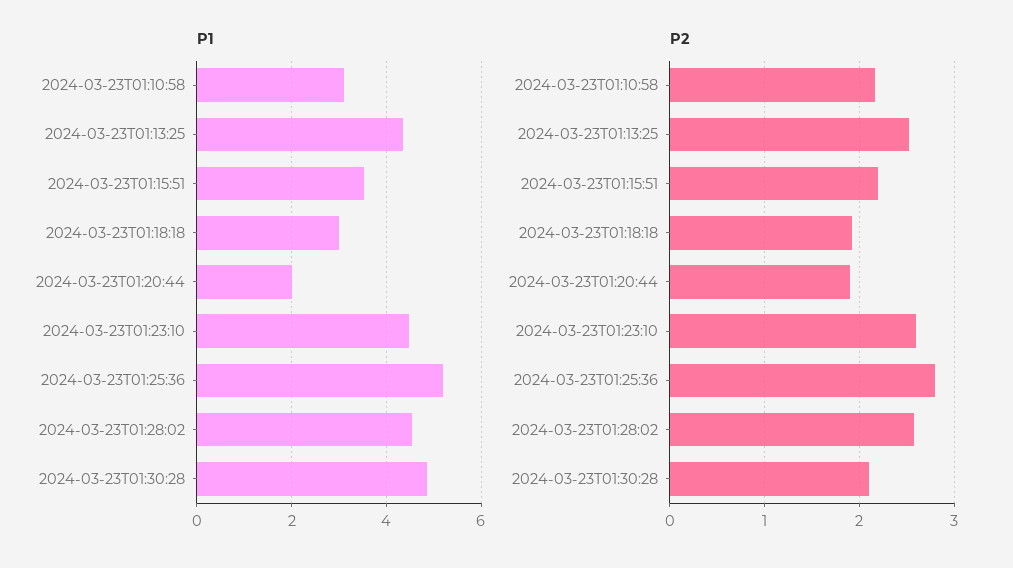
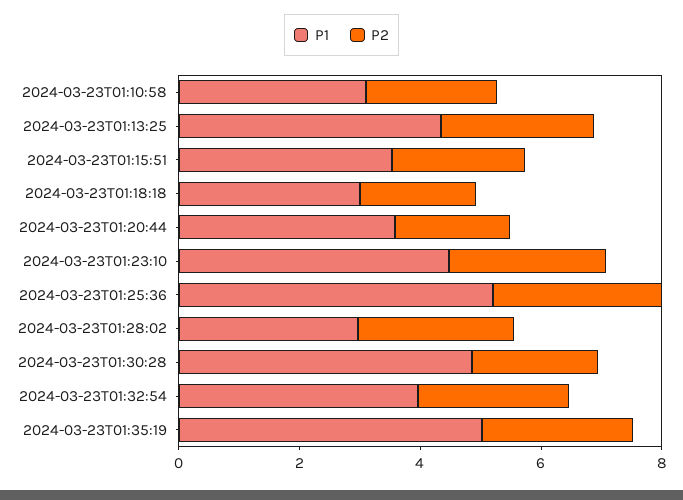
P1, 2024-03-23T01:20:44: 2 -> 3.5
P1, 2024-03-23T01:28:02: 4.6 -> 3
P1, 2024-03-23T01:32:54: none -> 4
P2, 2024-03-23T01:32:54: none -> 2.5
P1, 2024-03-23T01:35:19: none -> 5
P2, 2024-03-23T01:35:19: none -> 2.5

